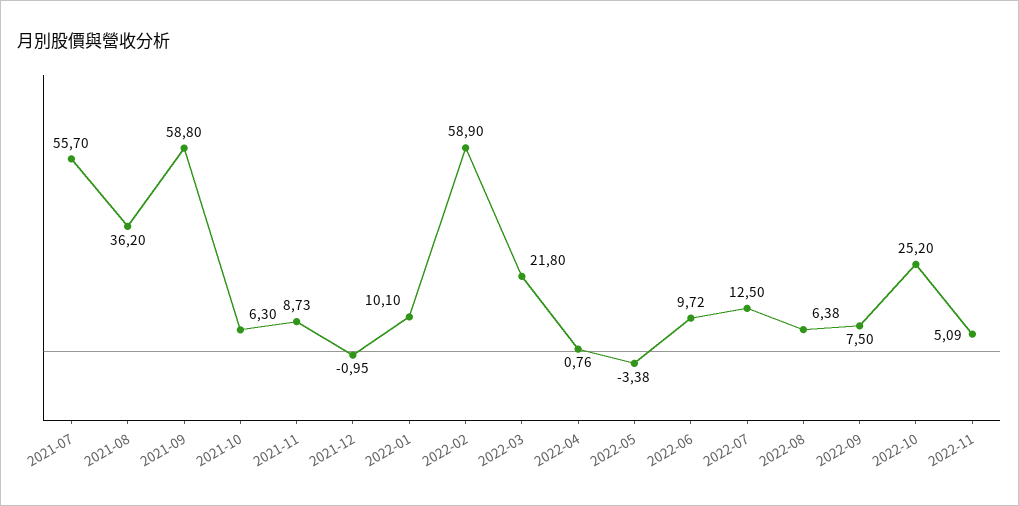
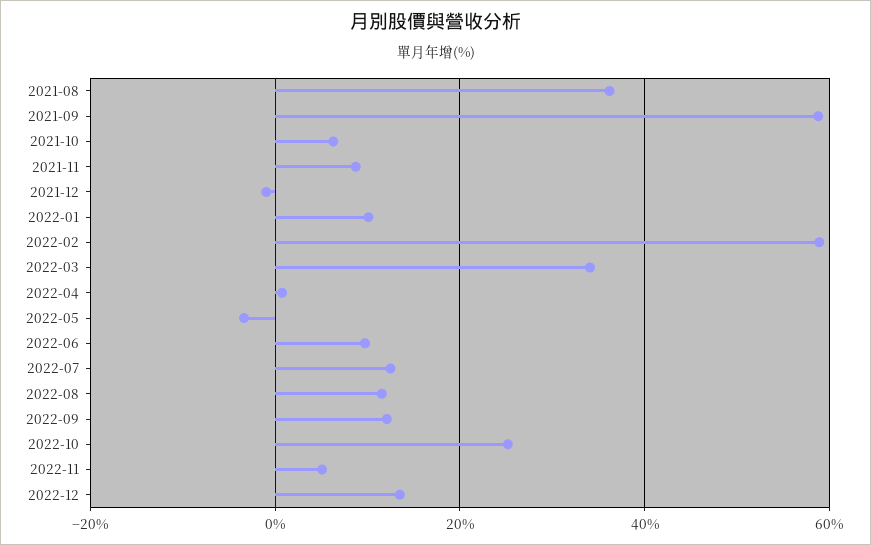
2021-07: 55.7 -> none
2022-03: 21.8 -> 34
2022-08: 6.38 -> 12
2022-09: 7.5 -> 12
2022-12: none -> 14

